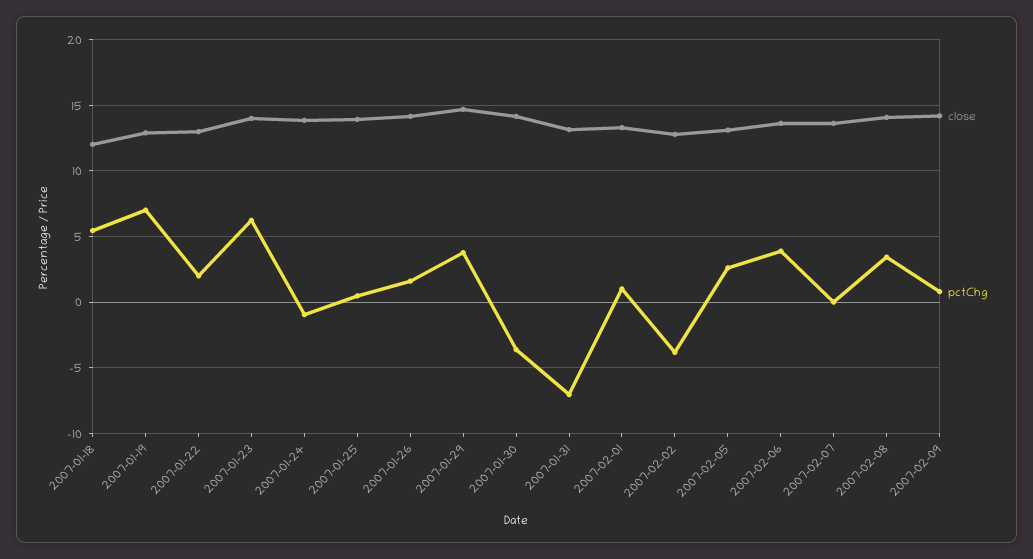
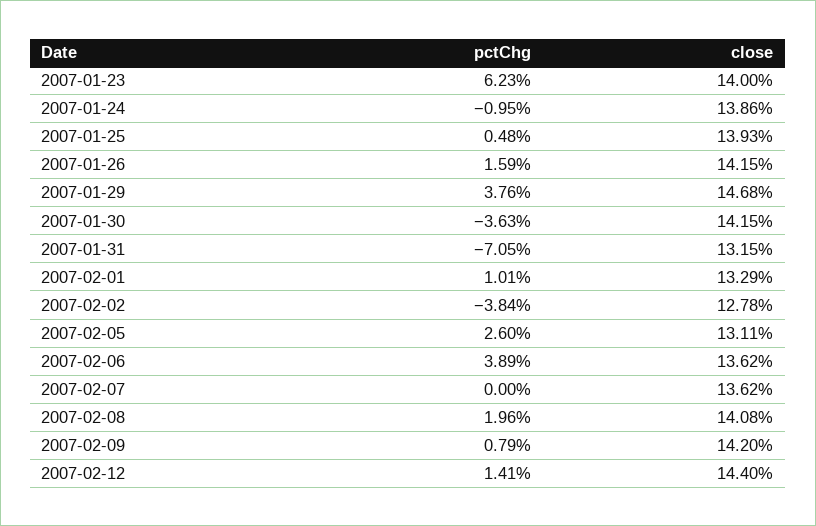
close, 2007-01-18: 12 -> none
pctChg, 2007-01-18: 5.5 -> none
close, 2007-01-19: 13 -> none
pctChg, 2007-01-19: 7 -> none
close, 2007-01-22: 13 -> none
pctChg, 2007-01-22: 2 -> none
pctChg, 2007-02-08: 3.5 -> 1.96
pctChg, 2007-02-12: none -> 1.41
close, 2007-02-12: none -> 14.4

